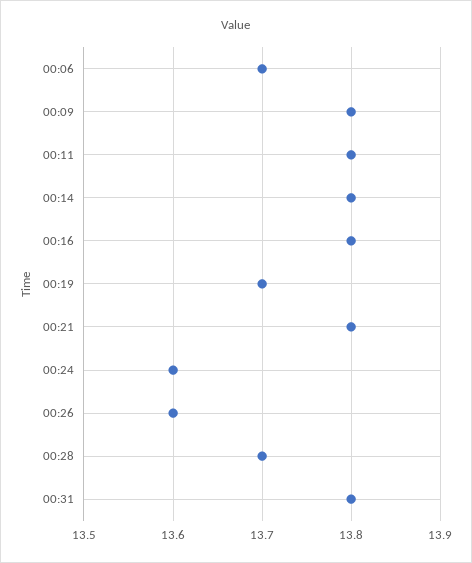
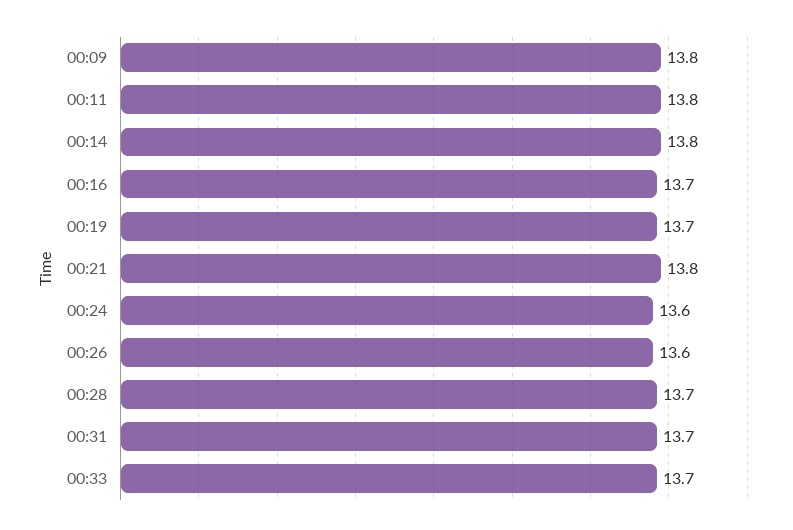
00:06: 13.7 -> none
00:16: 13.8 -> 13.7
00:31: 13.8 -> 13.7
00:33: none -> 13.7

